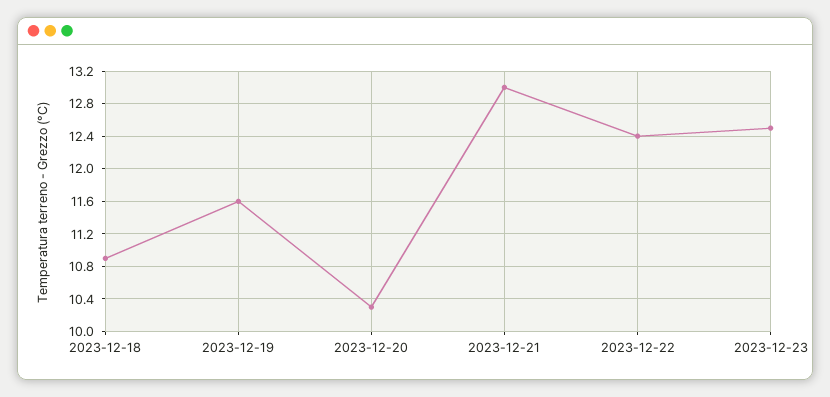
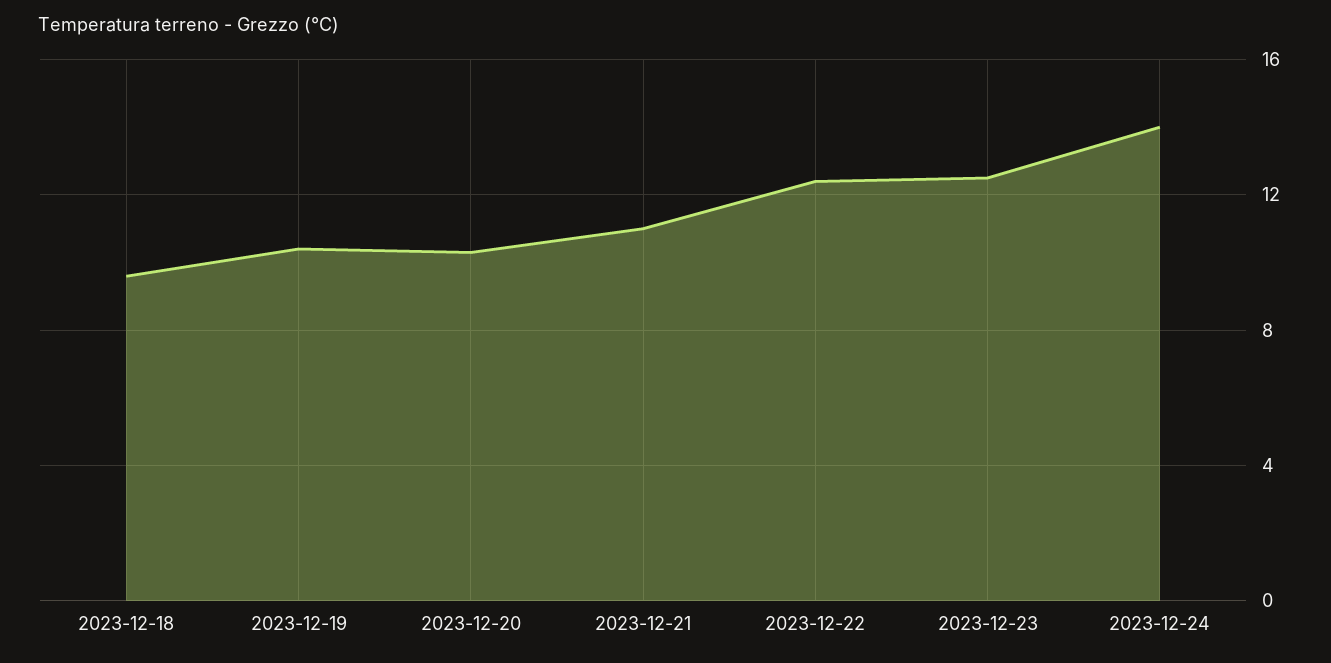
2023-12-18: 10.9 -> 9.5
2023-12-19: 11.6 -> 10.5
2023-12-21: 13 -> 11
2023-12-24: none -> 14

